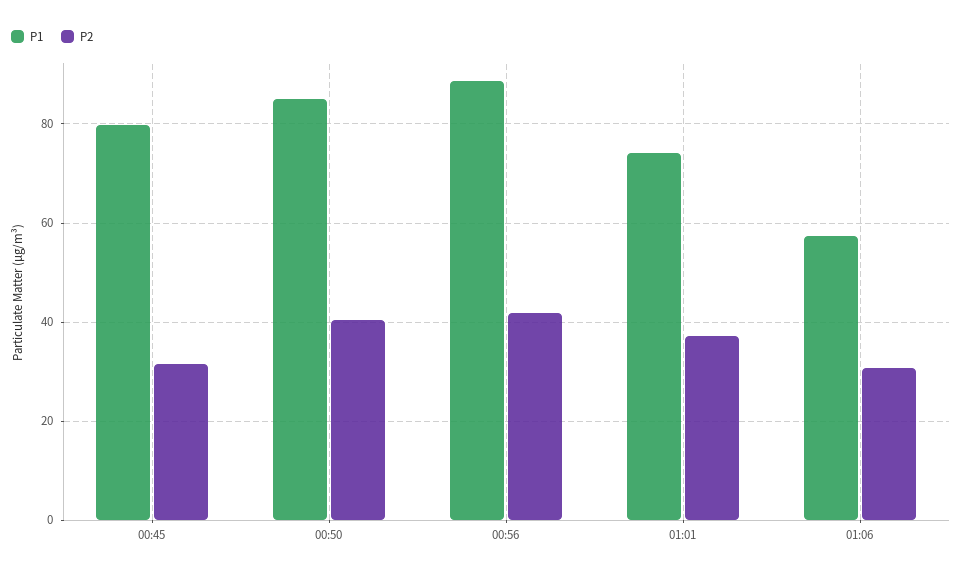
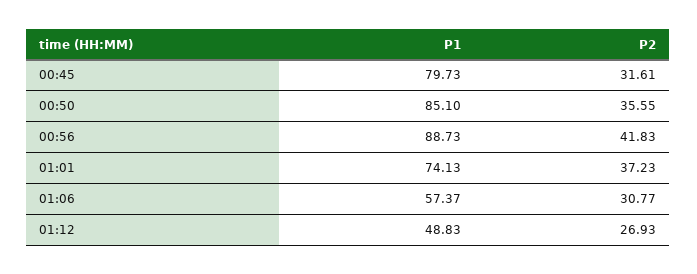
P2, 00:50: 40 -> 35.55
P1, 01:12: none -> 48.83
P2, 01:12: none -> 26.93

